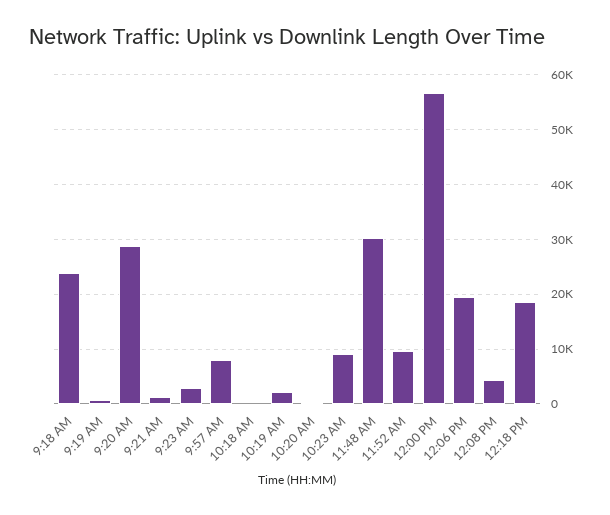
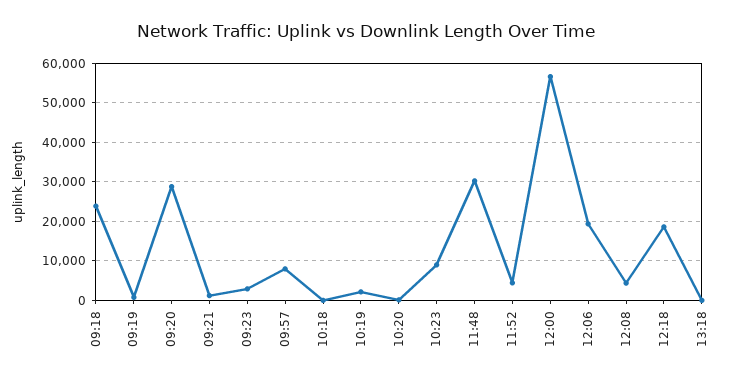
11:52 AM: 10000 -> 4000
13:18: none -> 0

